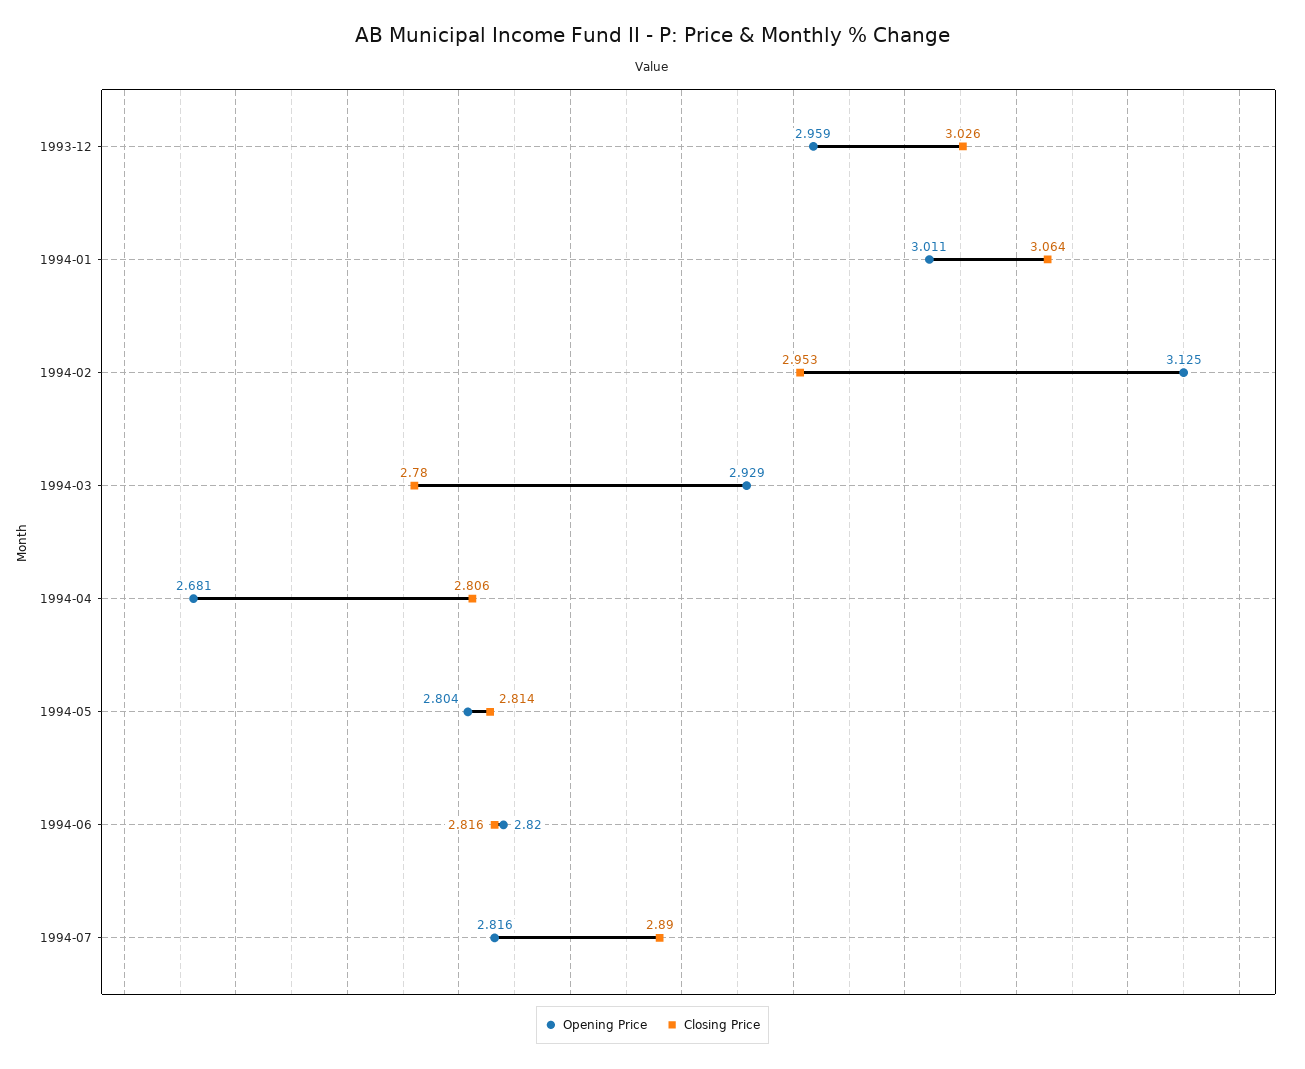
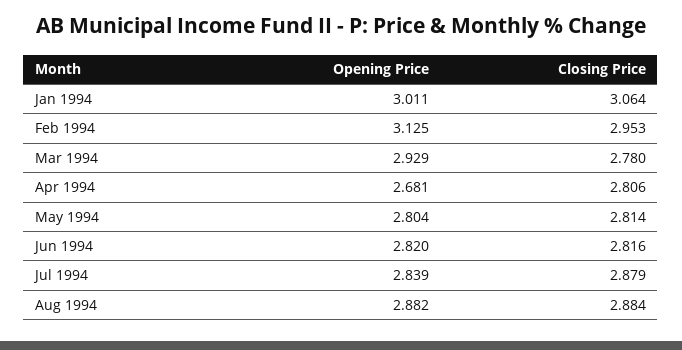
Opening Price, 1993-12: 2.959 -> none
Closing Price, 1993-12: 3.026 -> none
Opening Price, 1994-07: 2.816 -> 2.839
Closing Price, 1994-07: 2.89 -> 2.879
Opening Price, Aug 1994: none -> 2.882
Closing Price, Aug 1994: none -> 2.884

